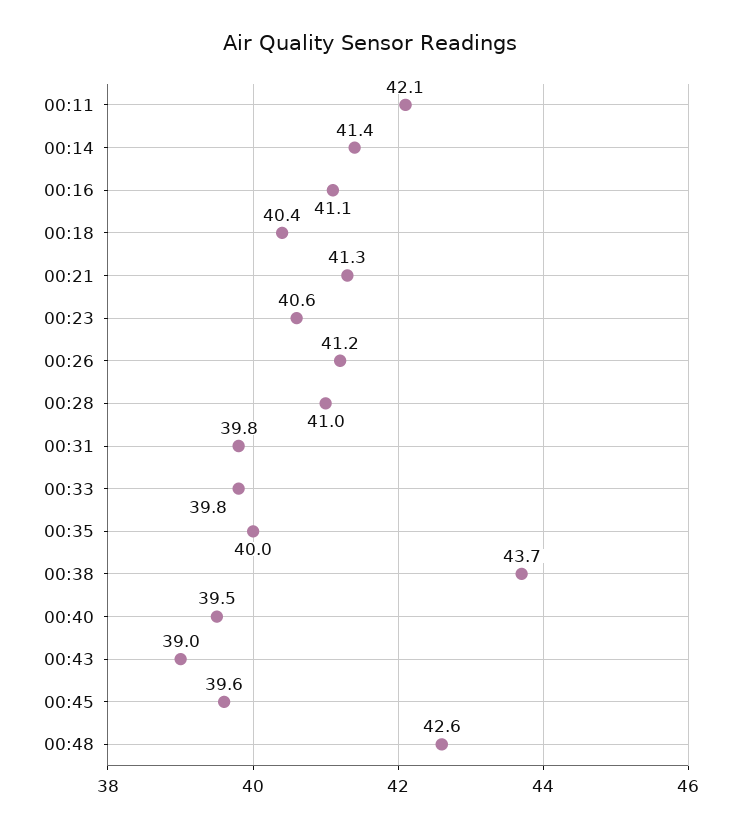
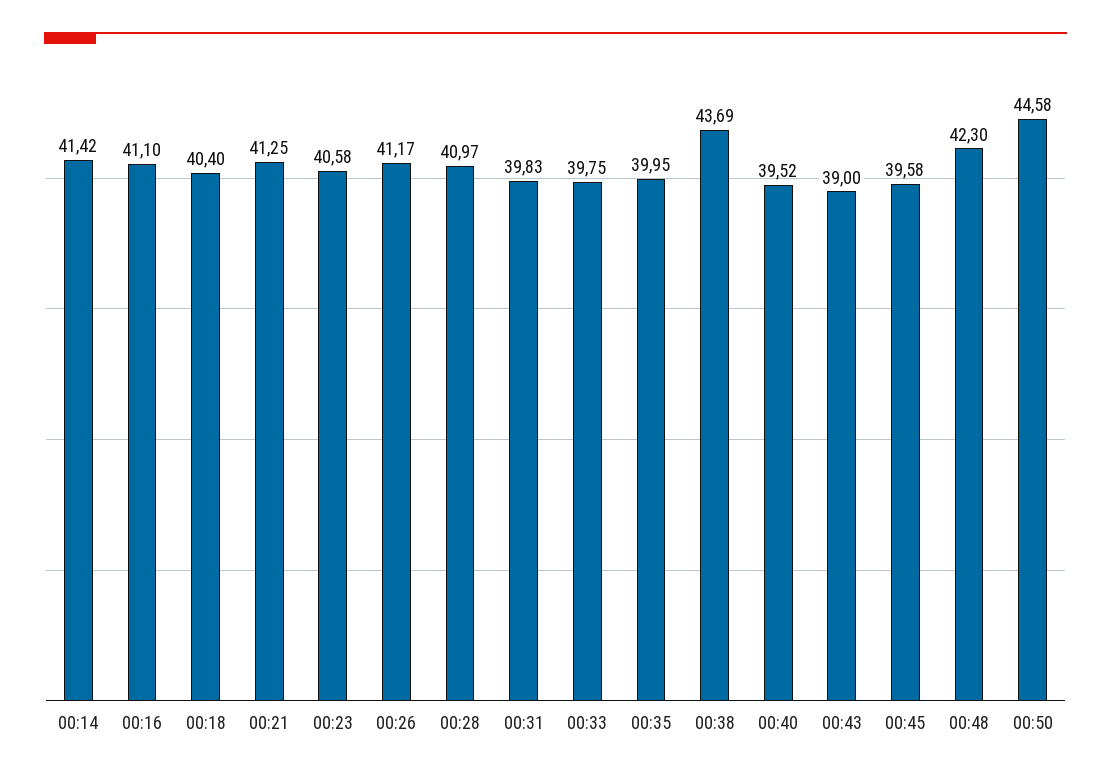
00:11: 42.1 -> none
00:48: 42.6 -> 42.3
00:50: none -> 44.58

